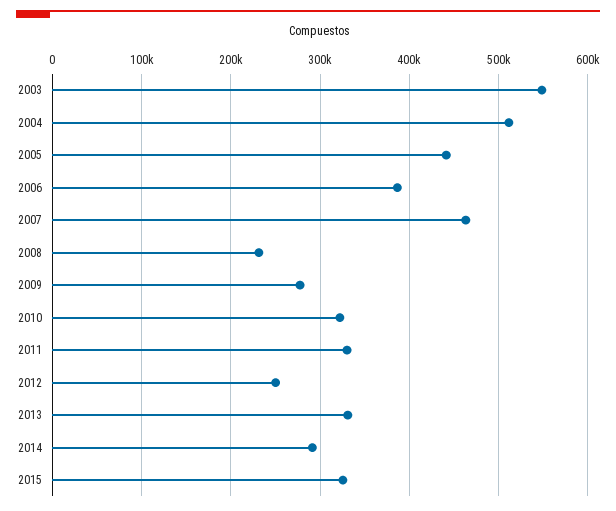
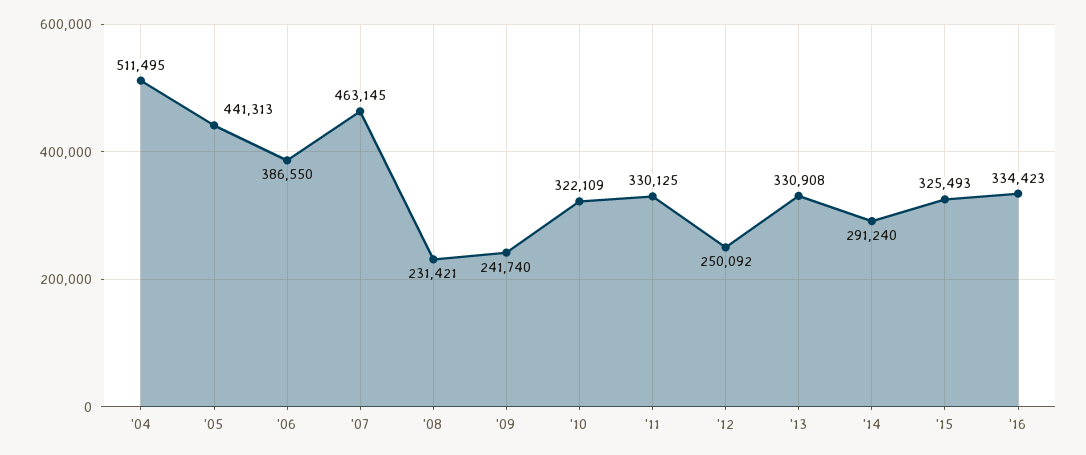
2003: 550000 -> none
2009: 280000 -> 241740
'16: none -> 334423

